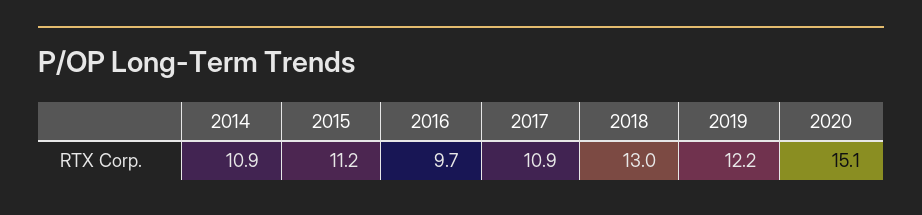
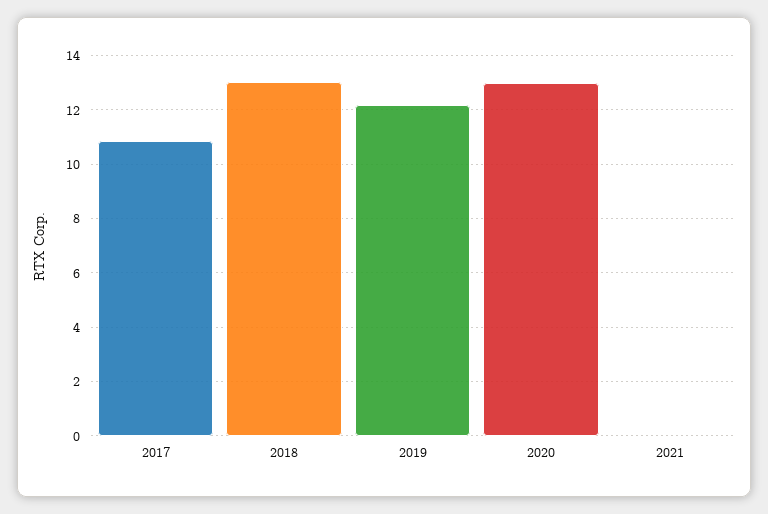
2014: 10.9 -> none
2015: 11.2 -> none
2016: 9.7 -> none
2020: 15.1 -> 13
2021: none -> 0

